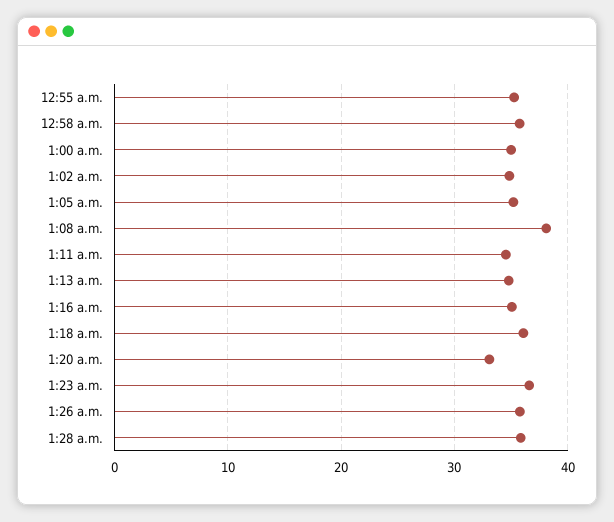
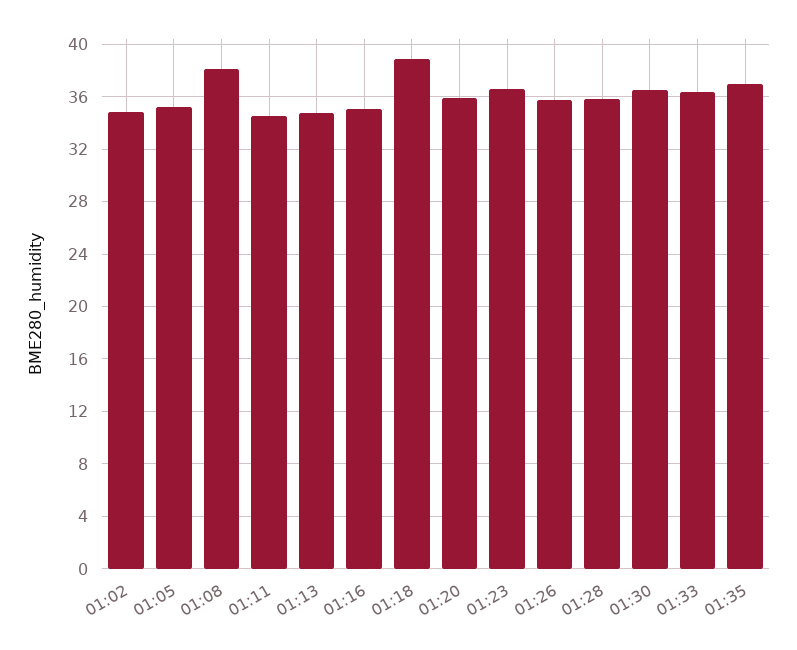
12:55 a.m.: 35 -> none
12:58 a.m.: 36 -> none
1:00 a.m.: 35 -> none
1:18 a.m.: 36 -> 39
1:20 a.m.: 33 -> 36
01:30: none -> 36.5
01:33: none -> 36.5
01:35: none -> 37

